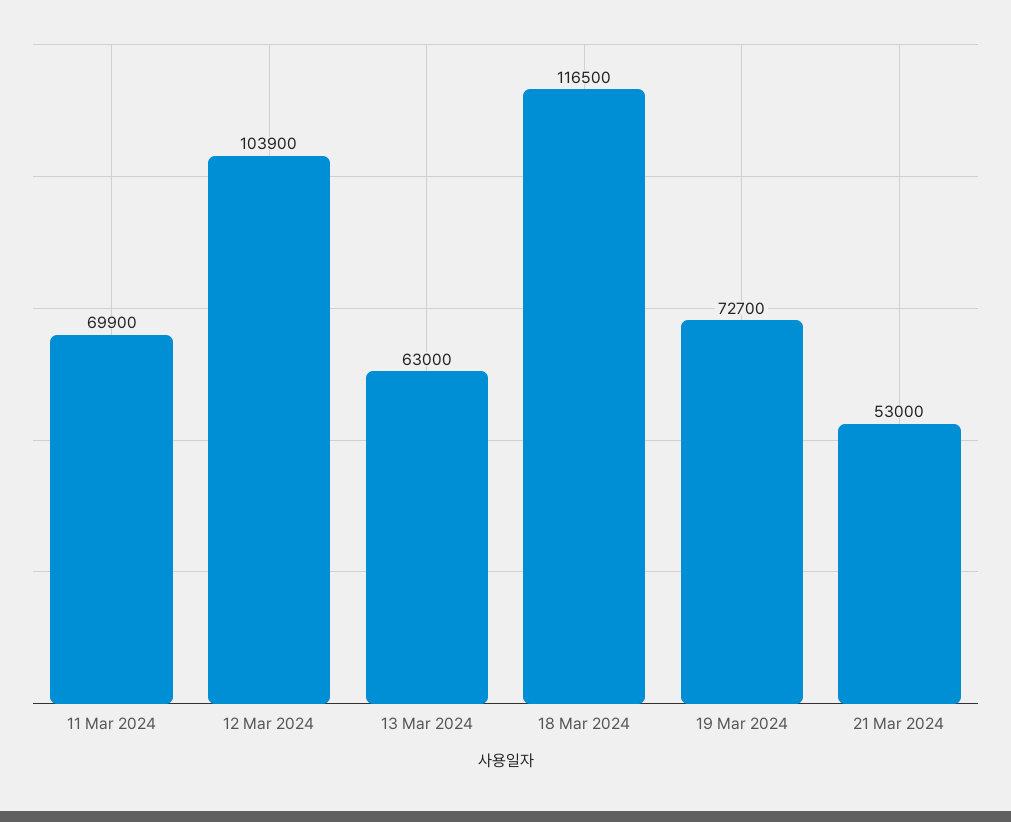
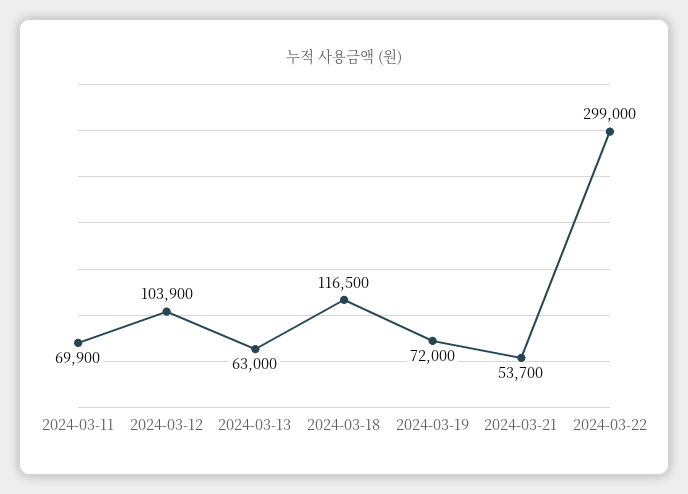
19 Mar 2024: 72700 -> 72000
21 Mar 2024: 53000 -> 53700
2024-03-22: none -> 299000

